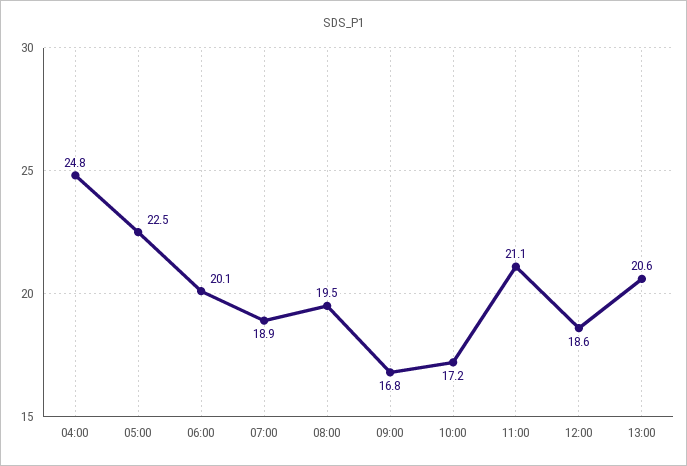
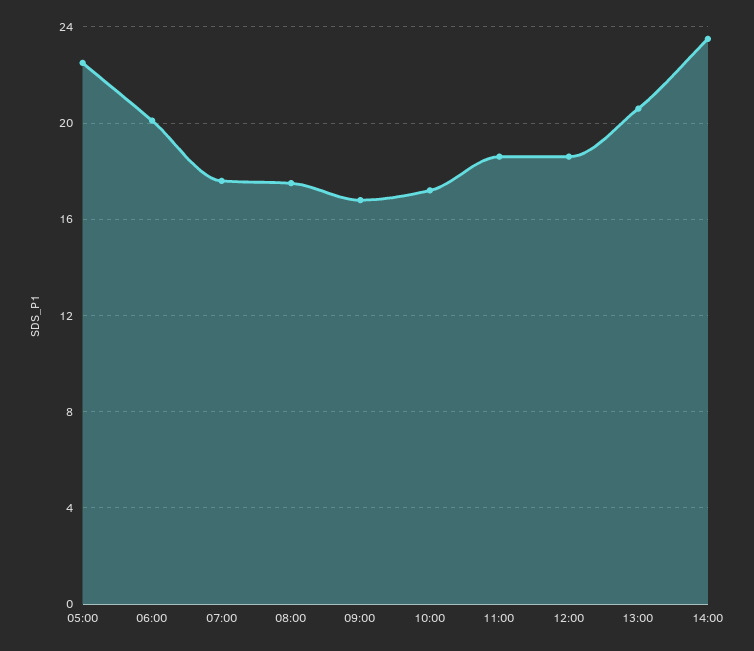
04:00: 24.8 -> none
07:00: 18.9 -> 17.5
08:00: 19.5 -> 17.5
11:00: 21.1 -> 18.5
14:00: none -> 23.5

